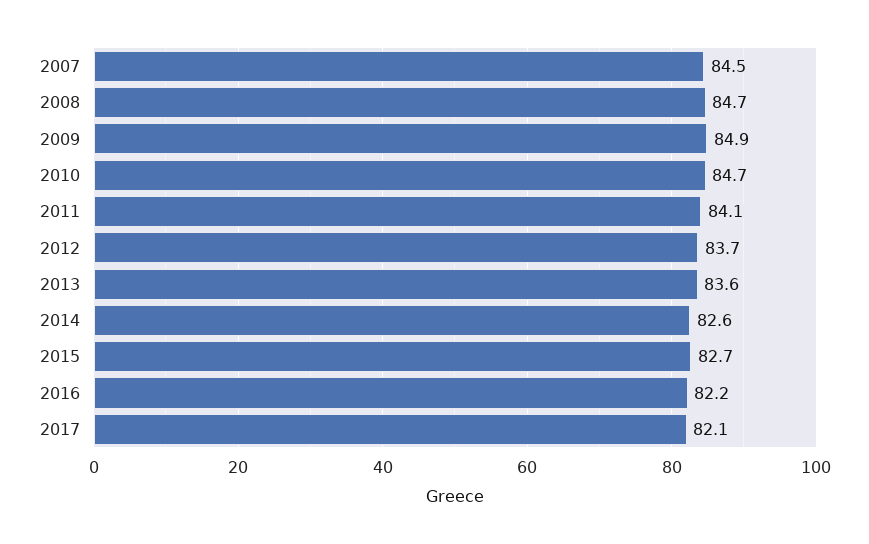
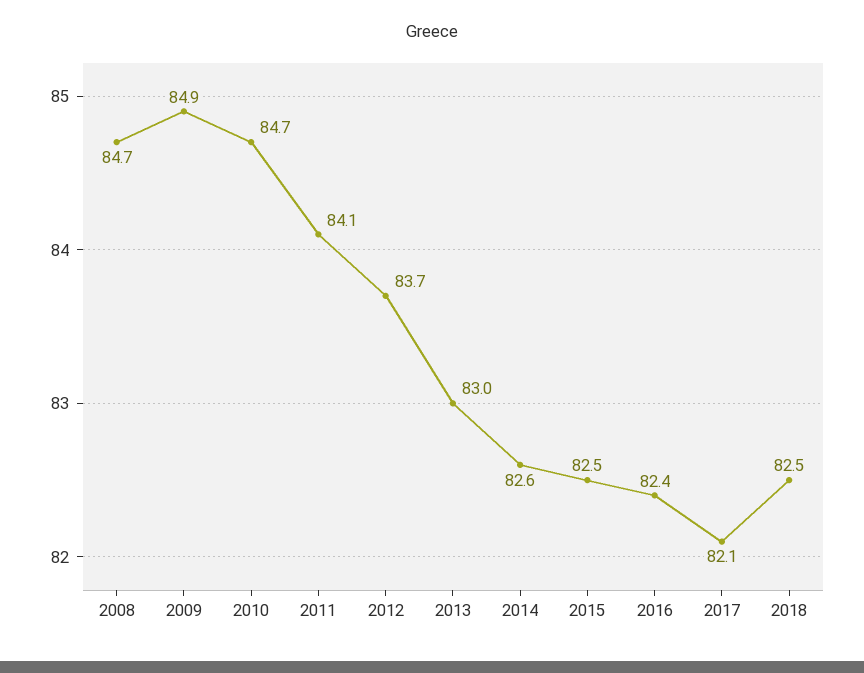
2007: 84.5 -> none
2013: 83.6 -> 83
2015: 82.7 -> 82.5
2016: 82.2 -> 82.4
2018: none -> 82.5

